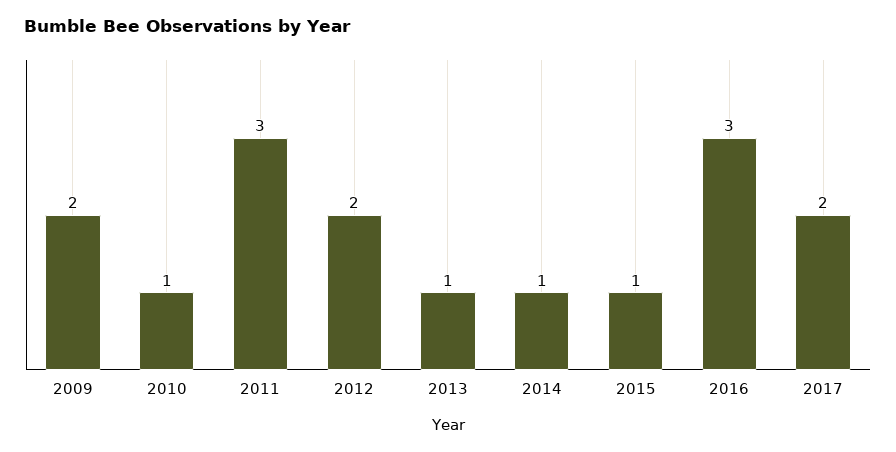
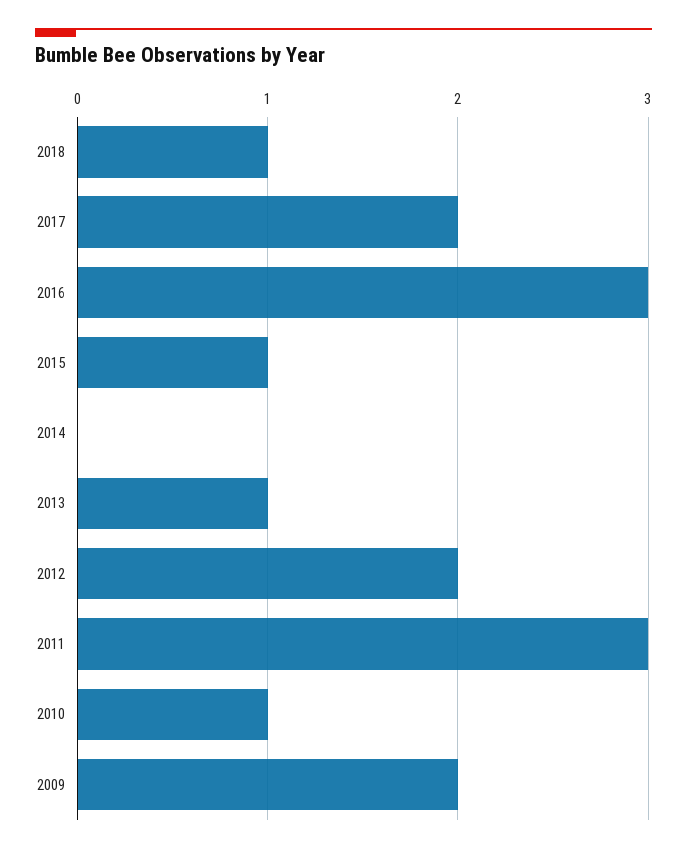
2014: 1 -> 0
2018: none -> 1

